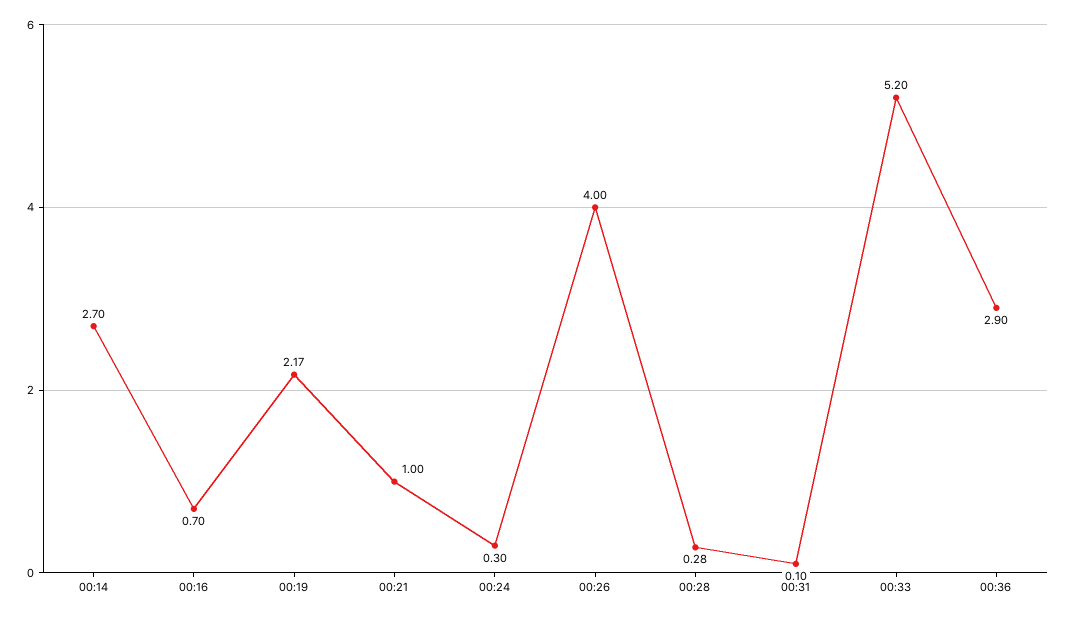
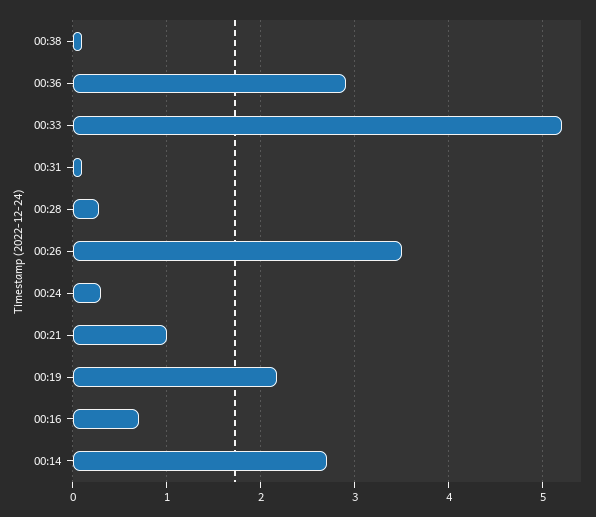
00:26: 4 -> 3.5
00:38: none -> 0.1

